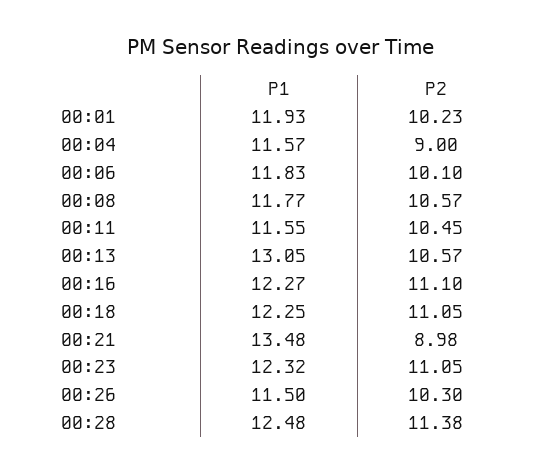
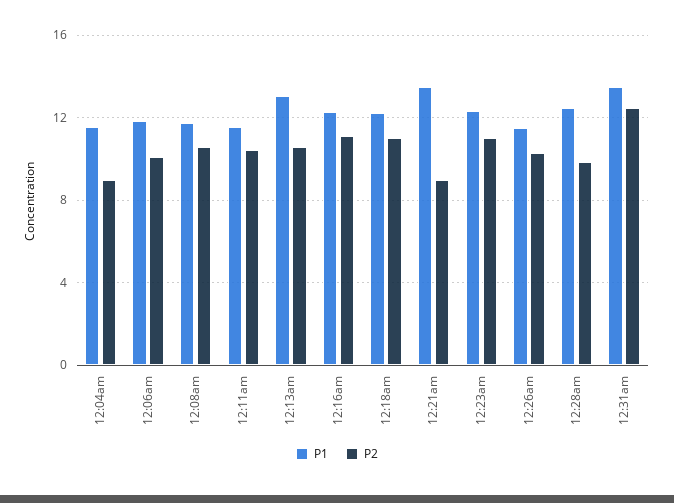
P1, 00:01: 11.93 -> none
P2, 00:01: 10.23 -> none
P2, 00:28: 11.38 -> 10
P1, 12:31am: none -> 13.5
P2, 12:31am: none -> 12.5

